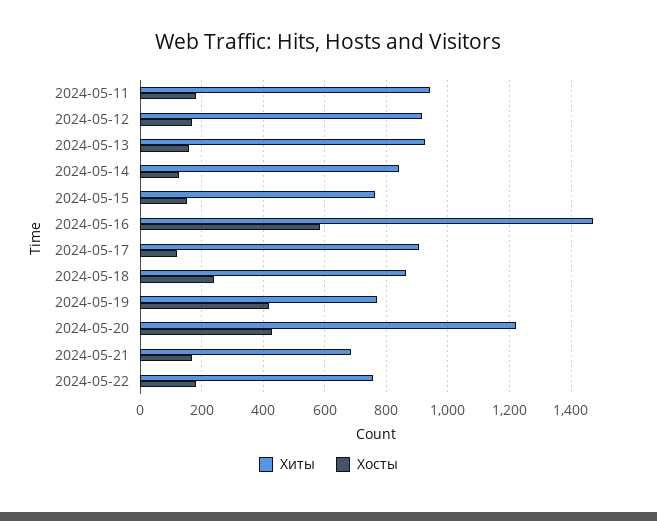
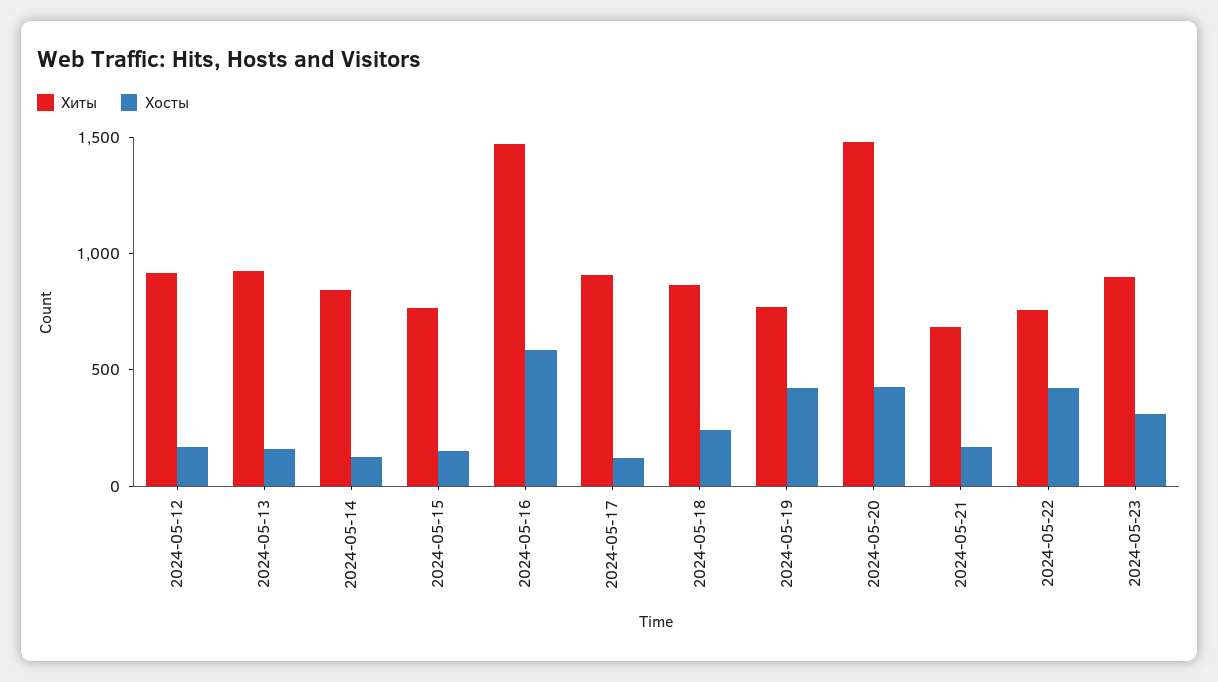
Хиты, 2024-05-11: 940 -> none
Хосты, 2024-05-11: 180 -> none
Хиты, 2024-05-20: 1220 -> 1500
Хосты, 2024-05-22: 180 -> 400
Хиты, 2024-05-23: none -> 900
Хосты, 2024-05-23: none -> 300

